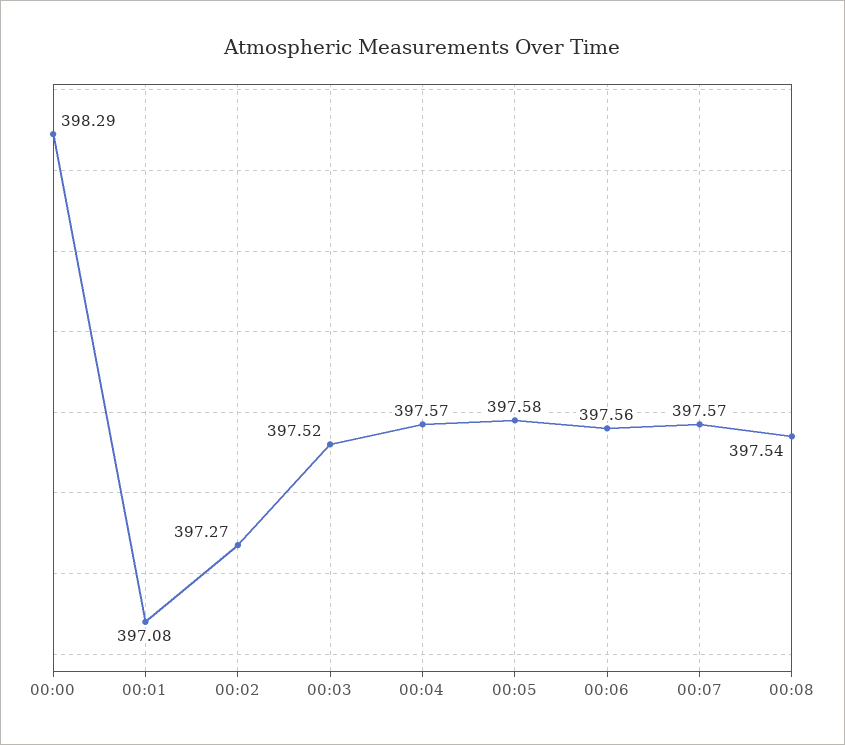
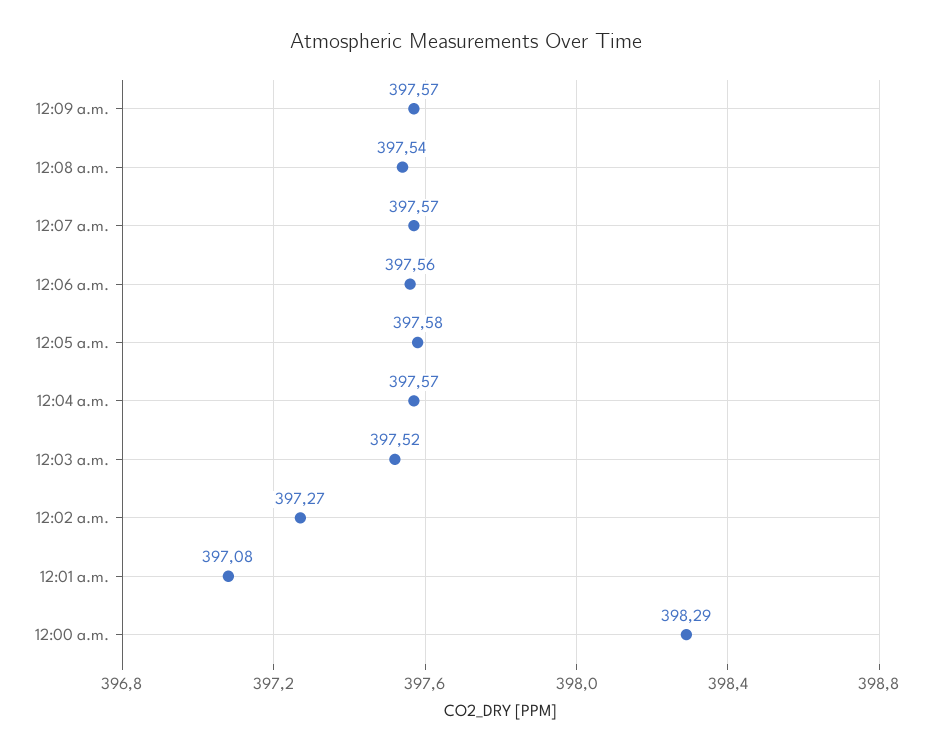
12:09 a.m.: none -> 397.57

